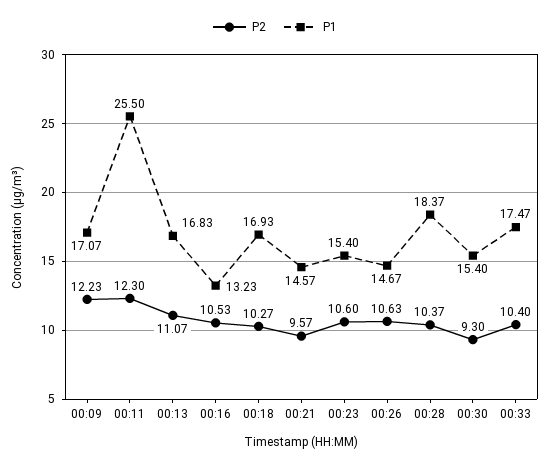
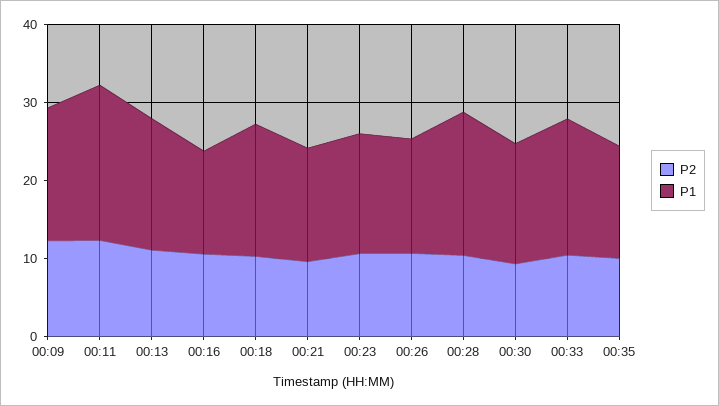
P1, 00:11: 25.5 -> 20
P2, 00:35: none -> 10
P1, 00:35: none -> 14

